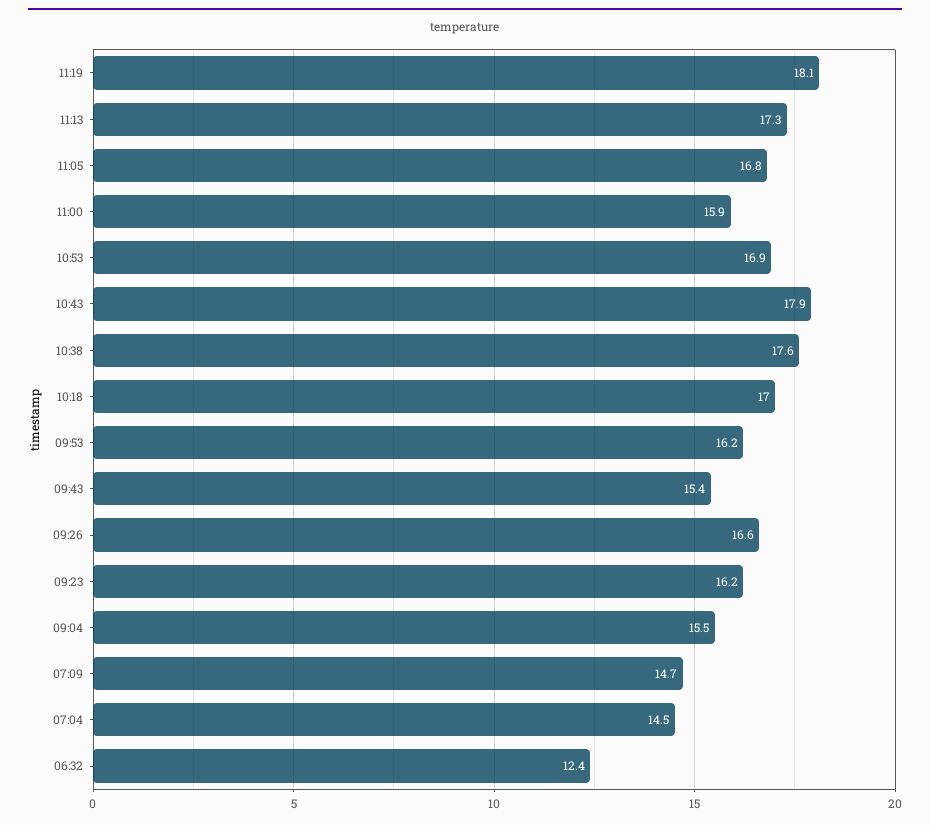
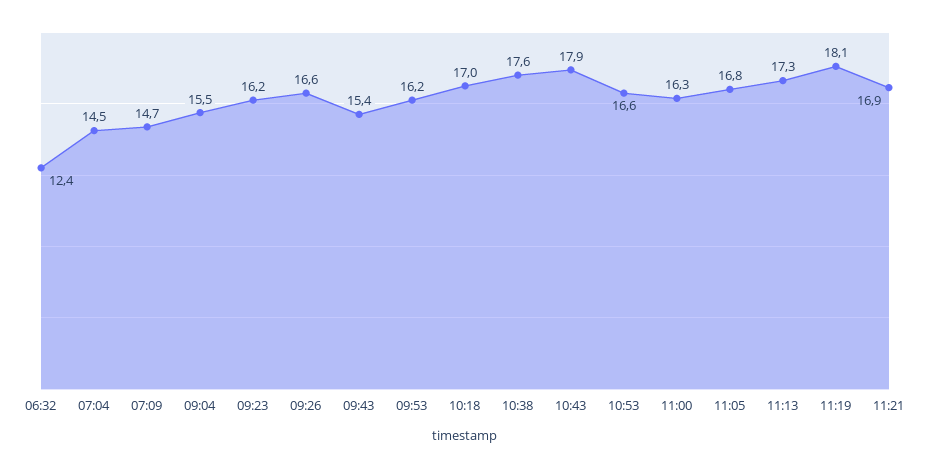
11:00: 15.9 -> 16.3
10:53: 16.9 -> 16.6
11:21: none -> 16.9

